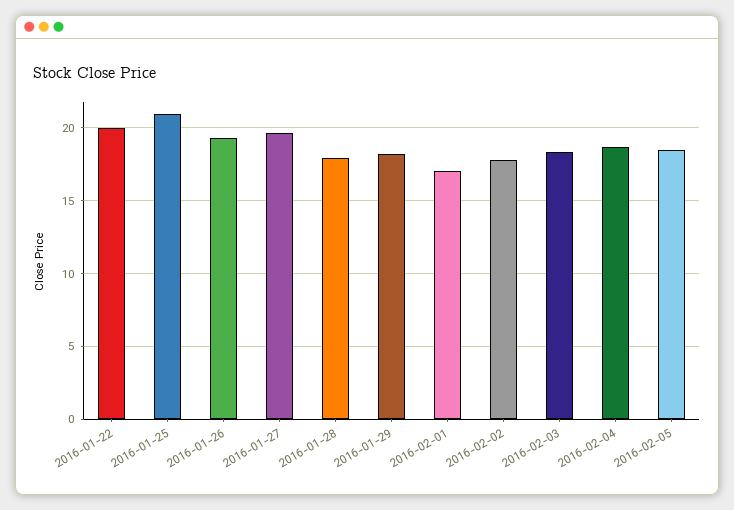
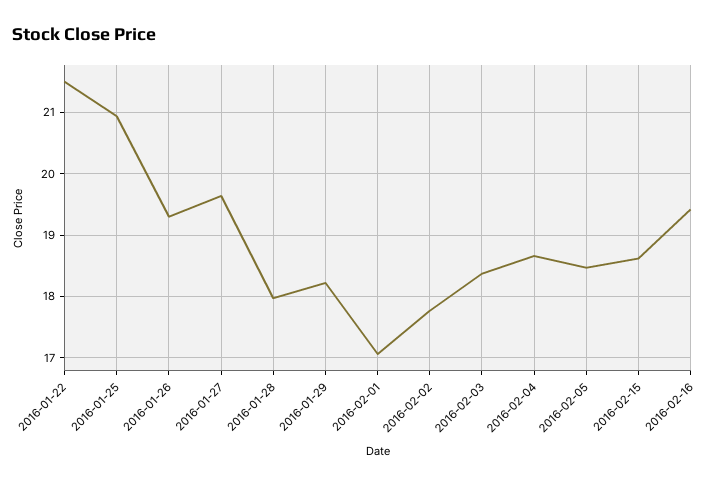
2016-01-22: 20 -> 21.5
2016-02-15: none -> 18.6
2016-02-16: none -> 19.4

